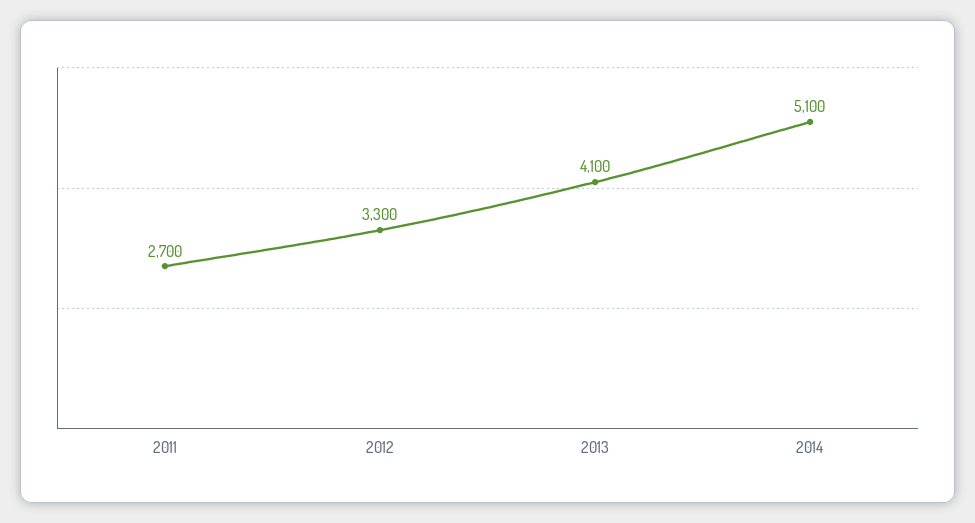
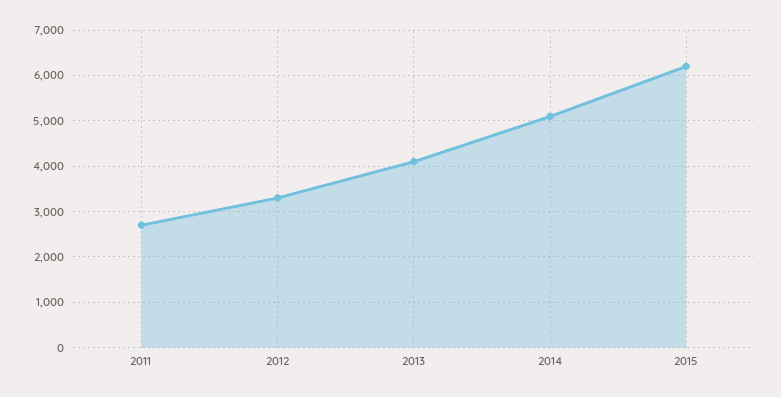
2015: none -> 6200

